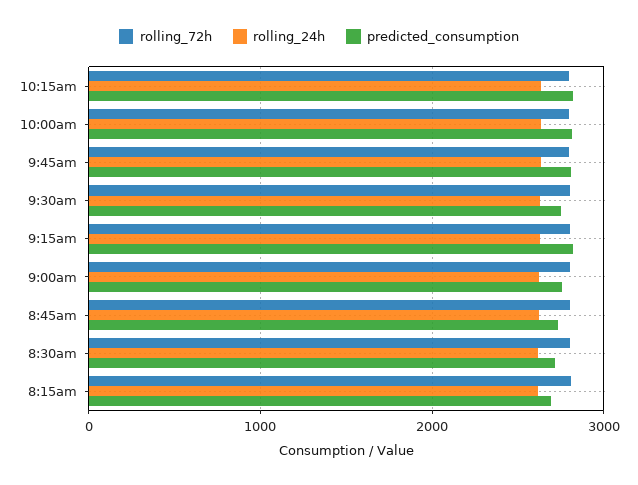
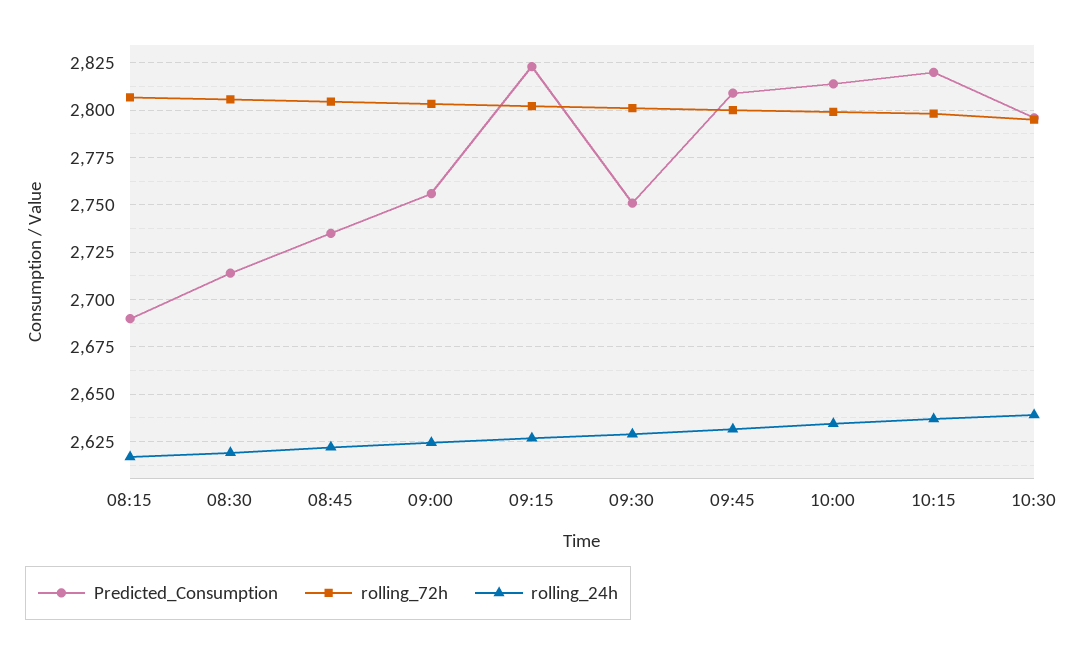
predicted_consumption, 10:30: none -> 2795
rolling_72h, 10:30: none -> 2795
rolling_24h, 10:30: none -> 2640

